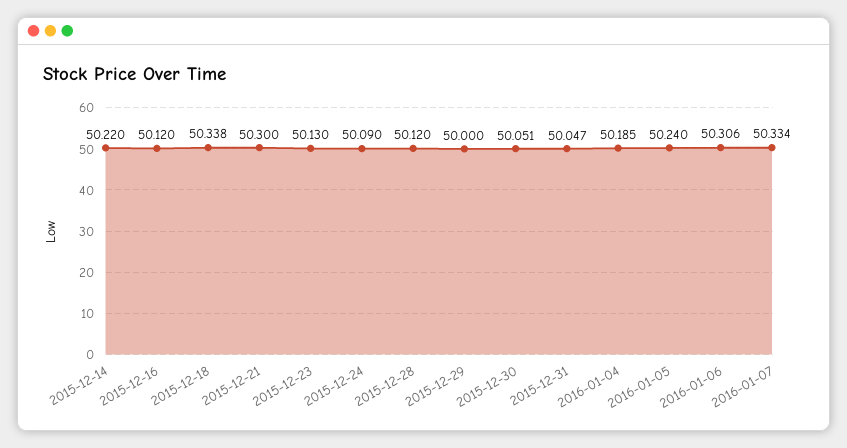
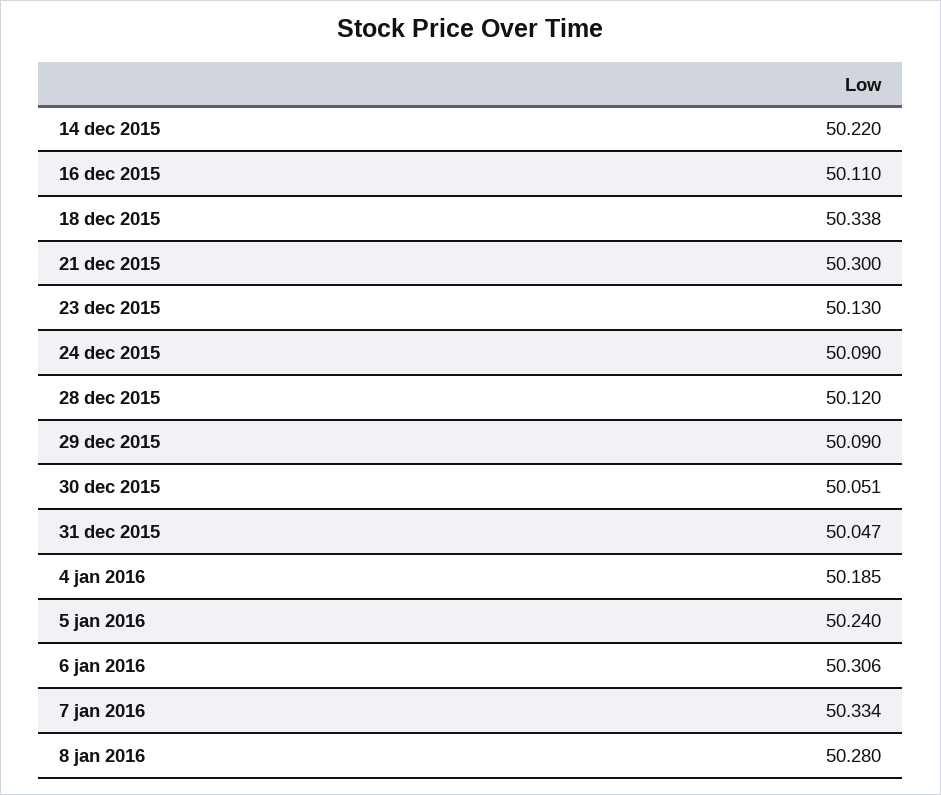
2015-12-16: 50.12 -> 50.11
2015-12-29: 50 -> 50.09
8 jan 2016: none -> 50.28

